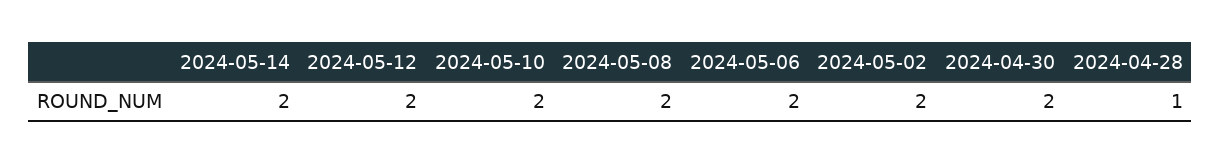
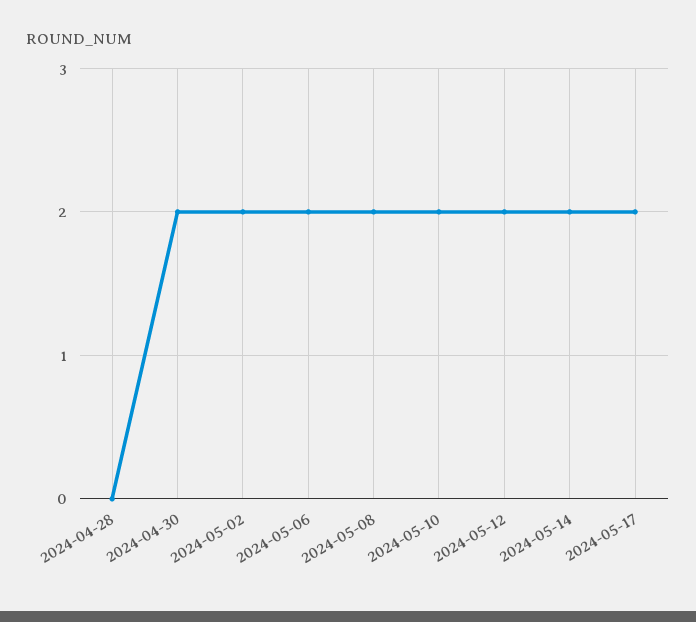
2024-04-28: 1 -> 0
2024-05-17: none -> 2

